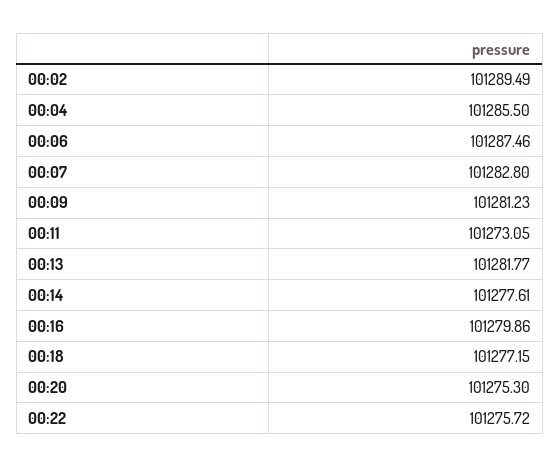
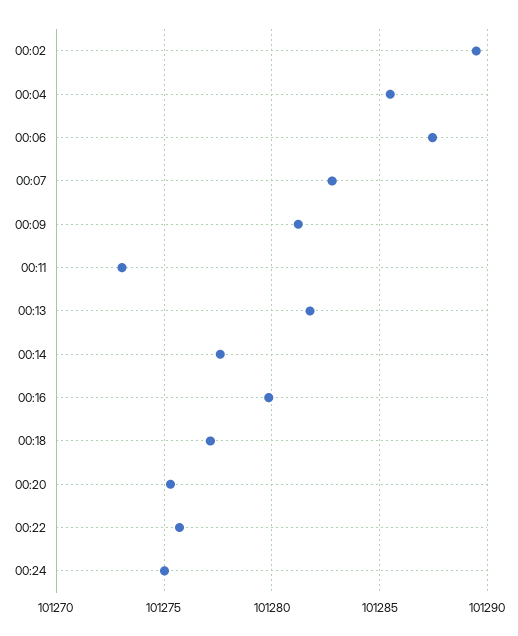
00:24: none -> 101275

